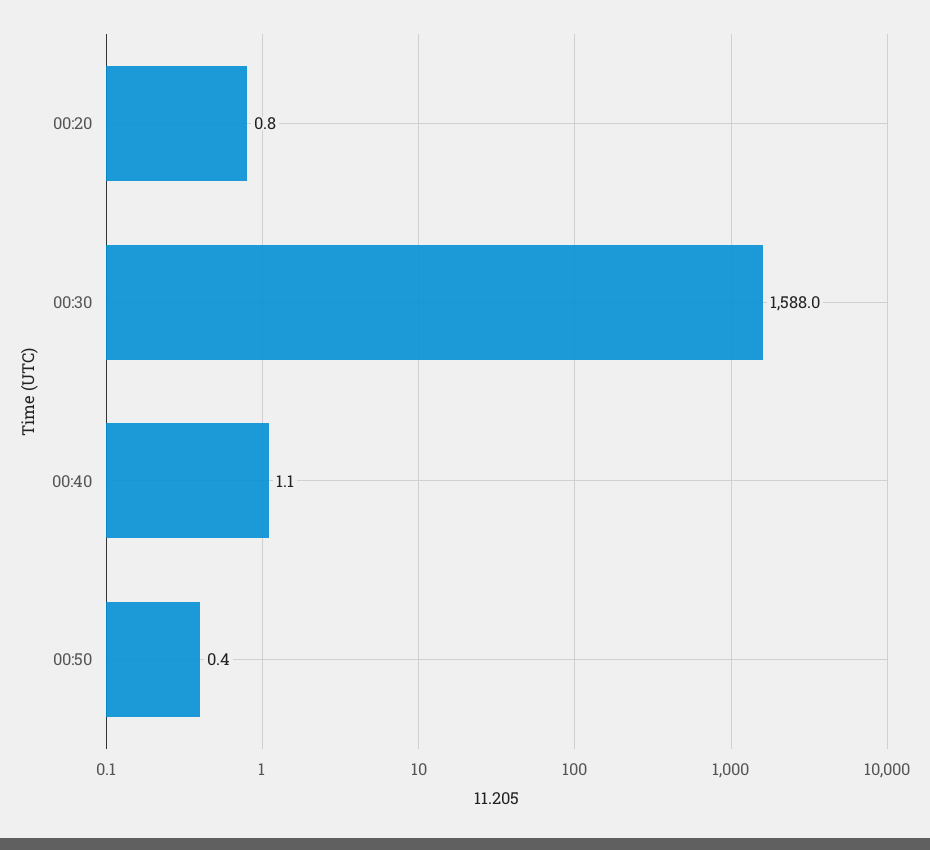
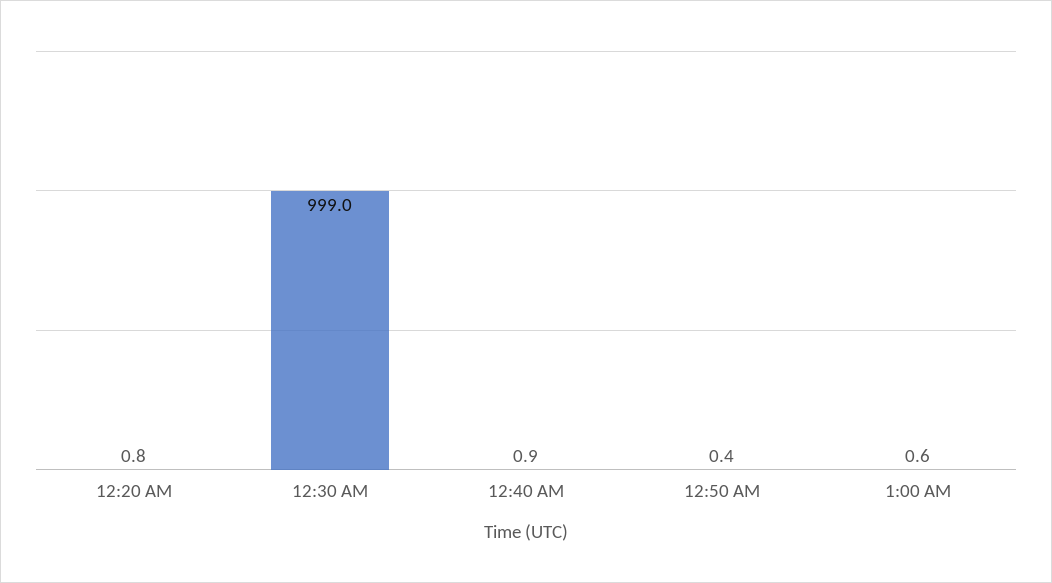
00:30: 1588 -> 999
00:40: 1.1 -> 0.9
1:00 AM: none -> 0.6

